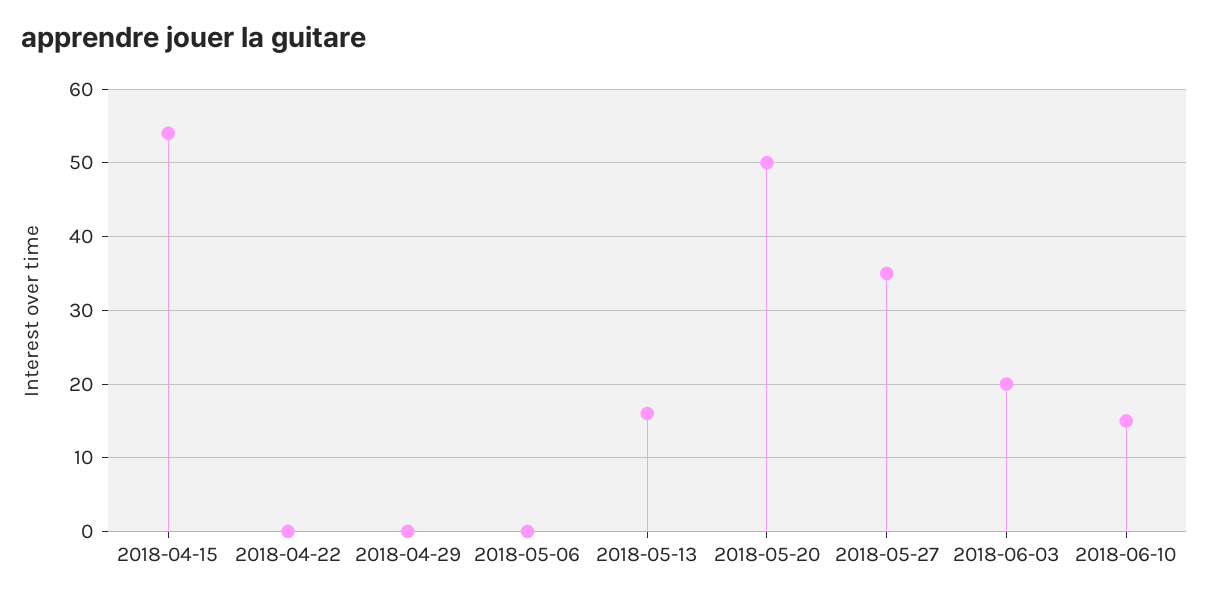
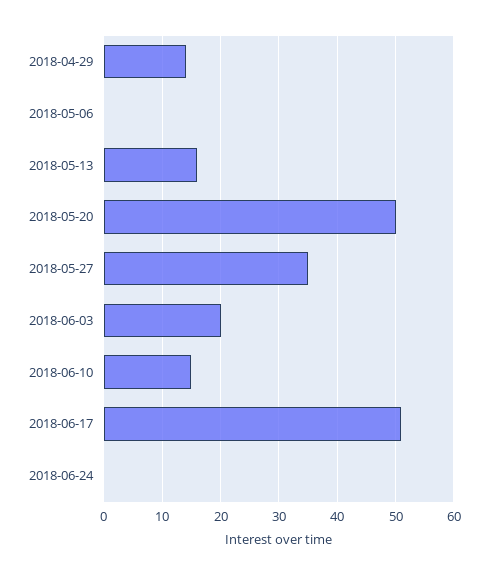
2018-04-15: 54 -> none
2018-04-22: 0 -> none
2018-04-29: 0 -> 15
2018-06-17: none -> 50
2018-06-24: none -> 0

